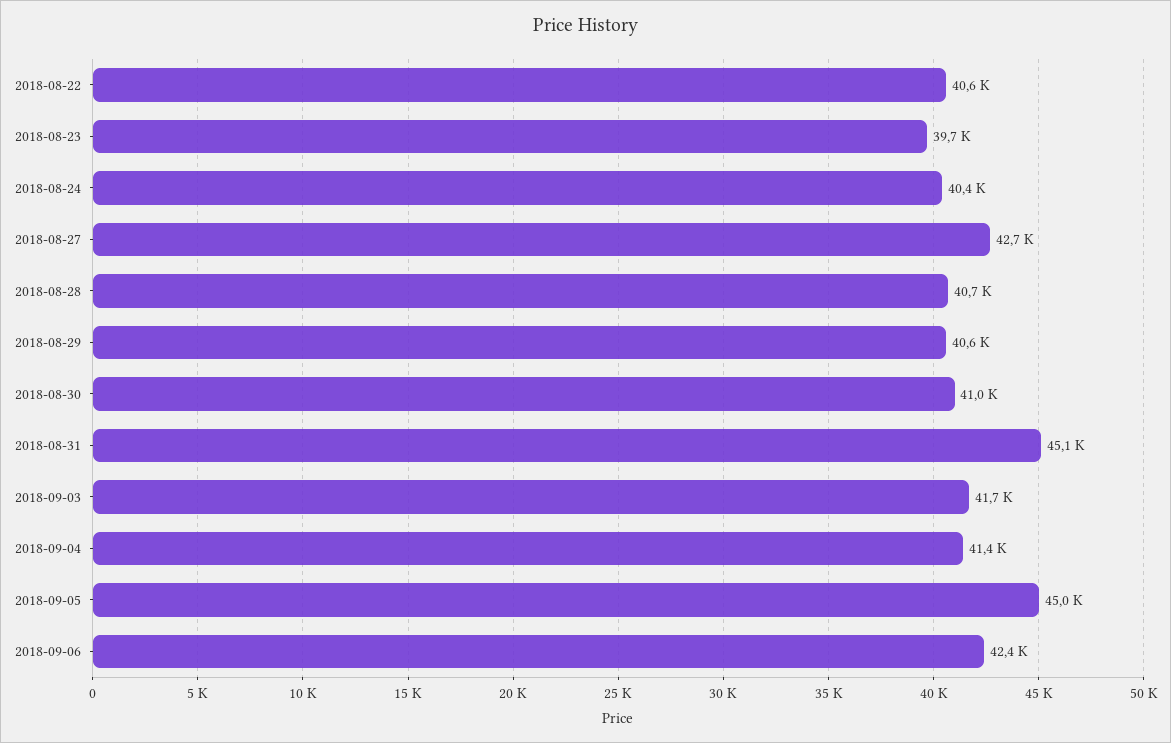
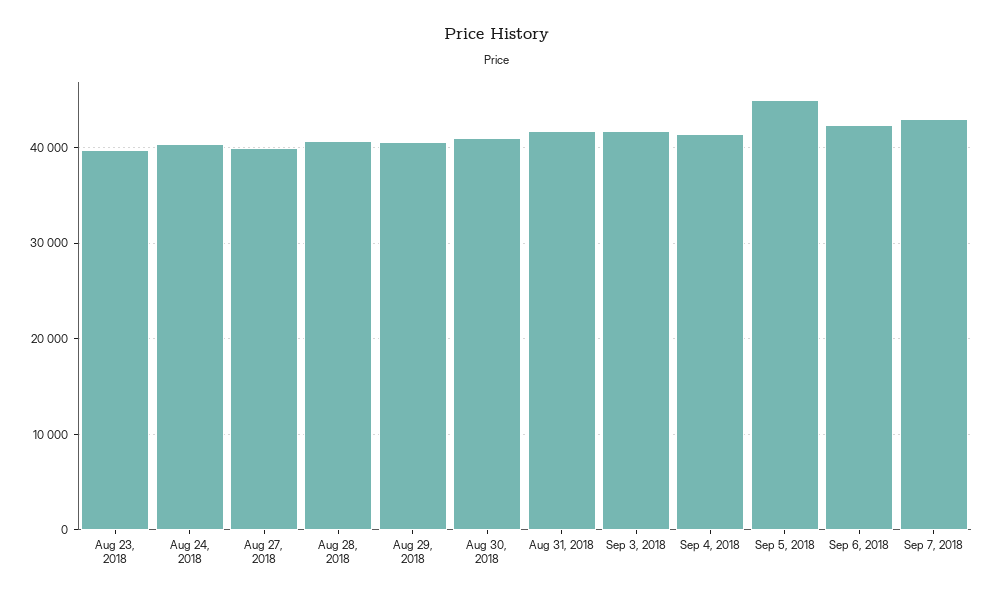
2018-08-22: 40600 -> none
2018-08-27: 42700 -> 40000
2018-08-31: 45100 -> 42000
Sep 7, 2018: none -> 43000

